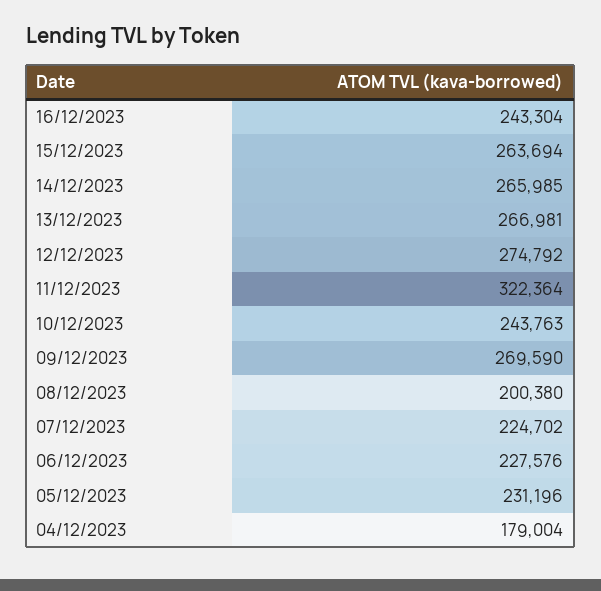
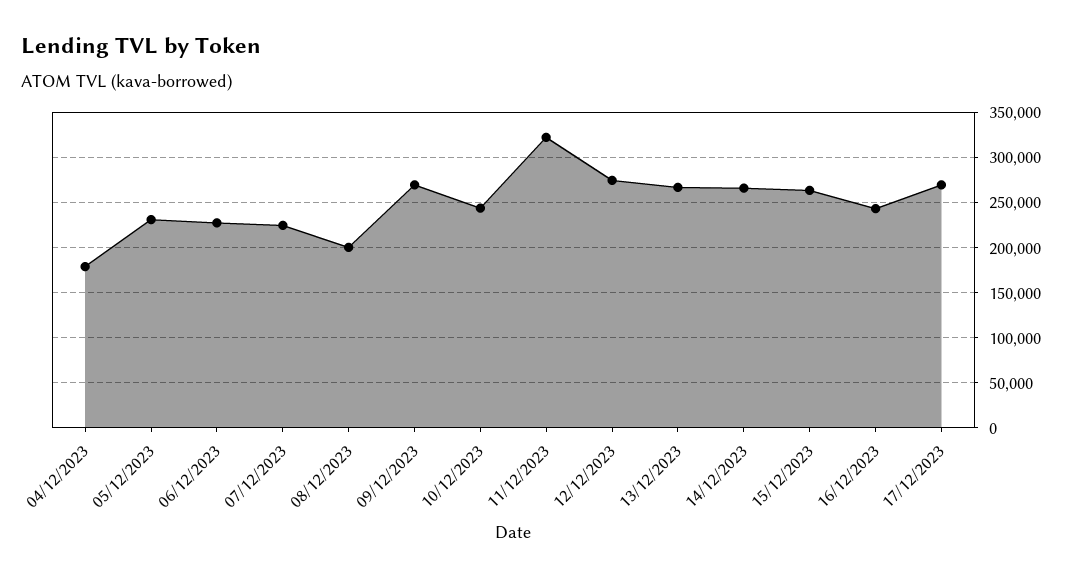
17/12/2023: none -> 270000

